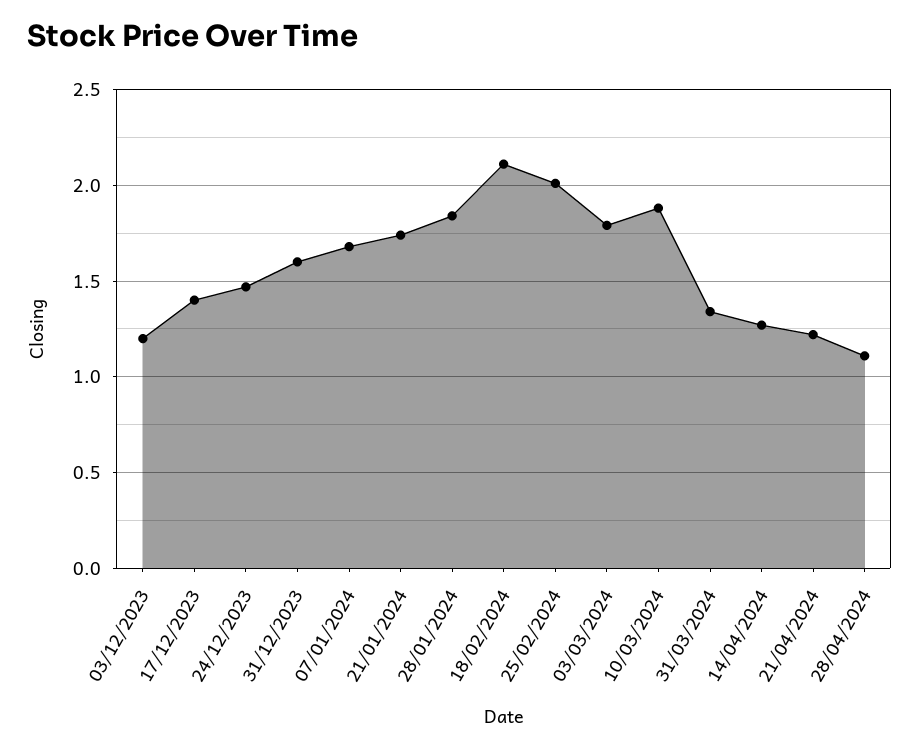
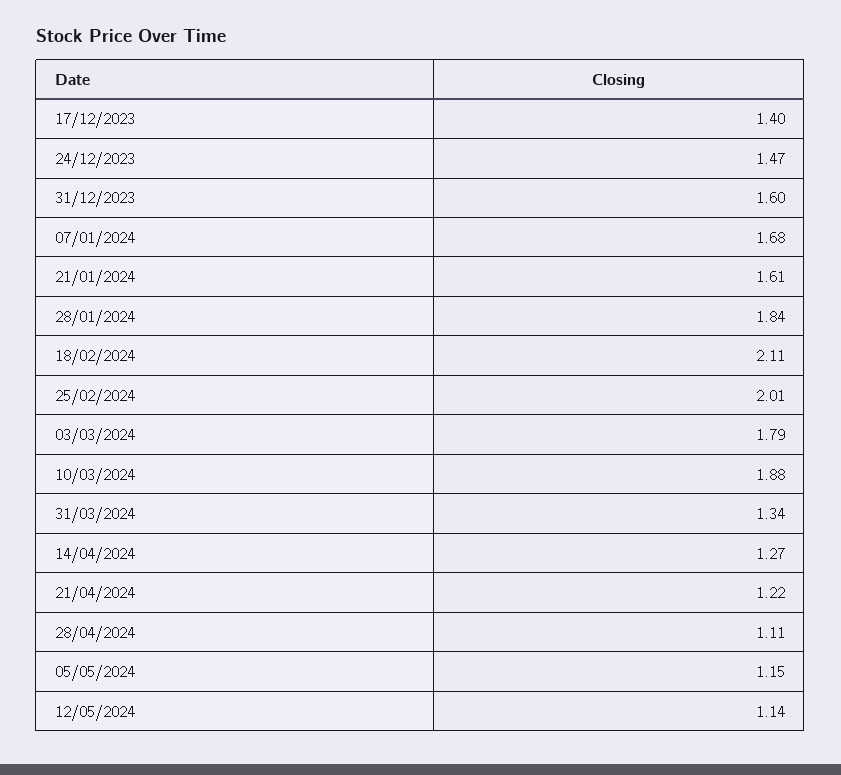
03/12/2023: 1.2 -> none
21/01/2024: 1.75 -> 1.61
05/05/2024: none -> 1.15
12/05/2024: none -> 1.14

